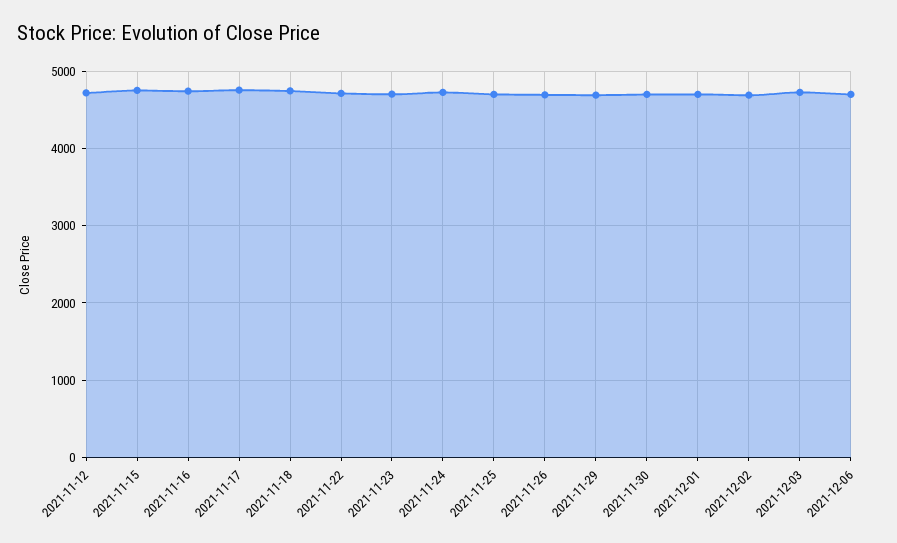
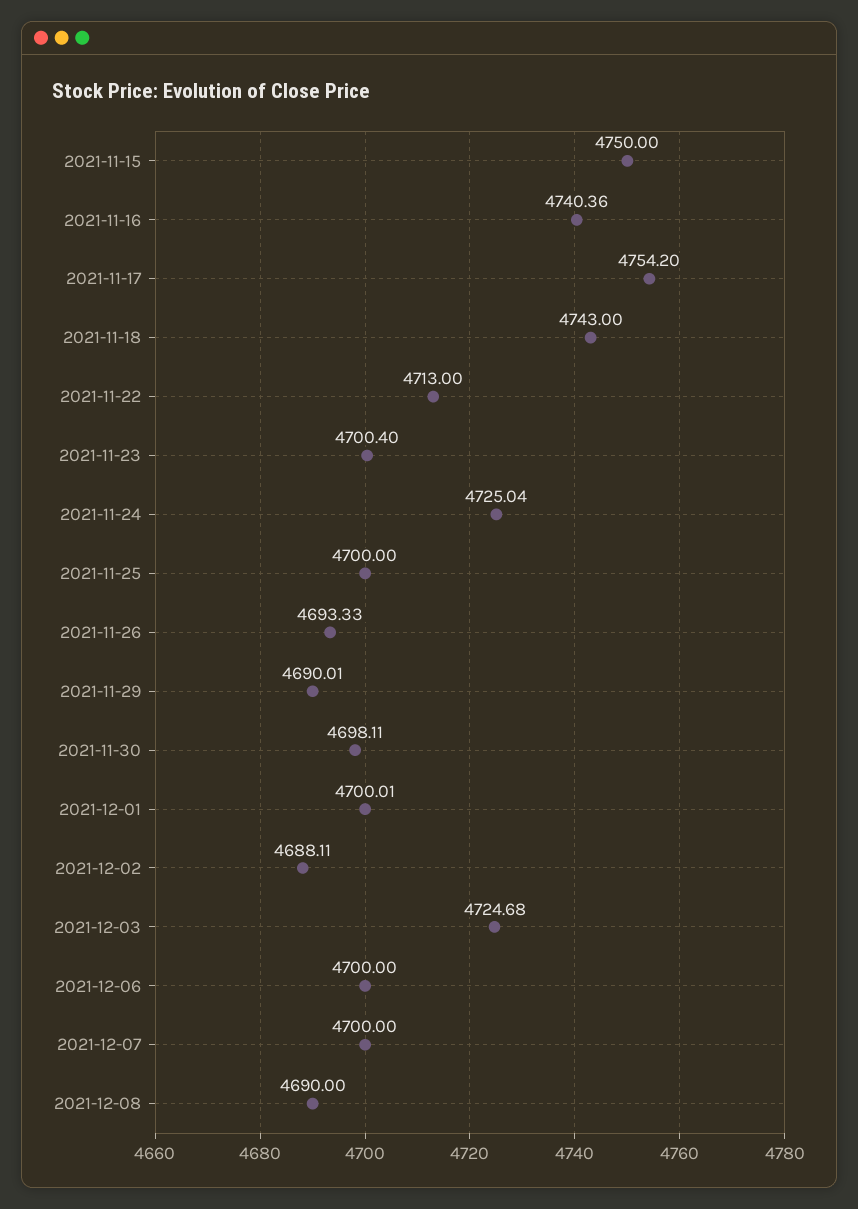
2021-11-12: 4700 -> none
2021-12-07: none -> 4700
2021-12-08: none -> 4690

